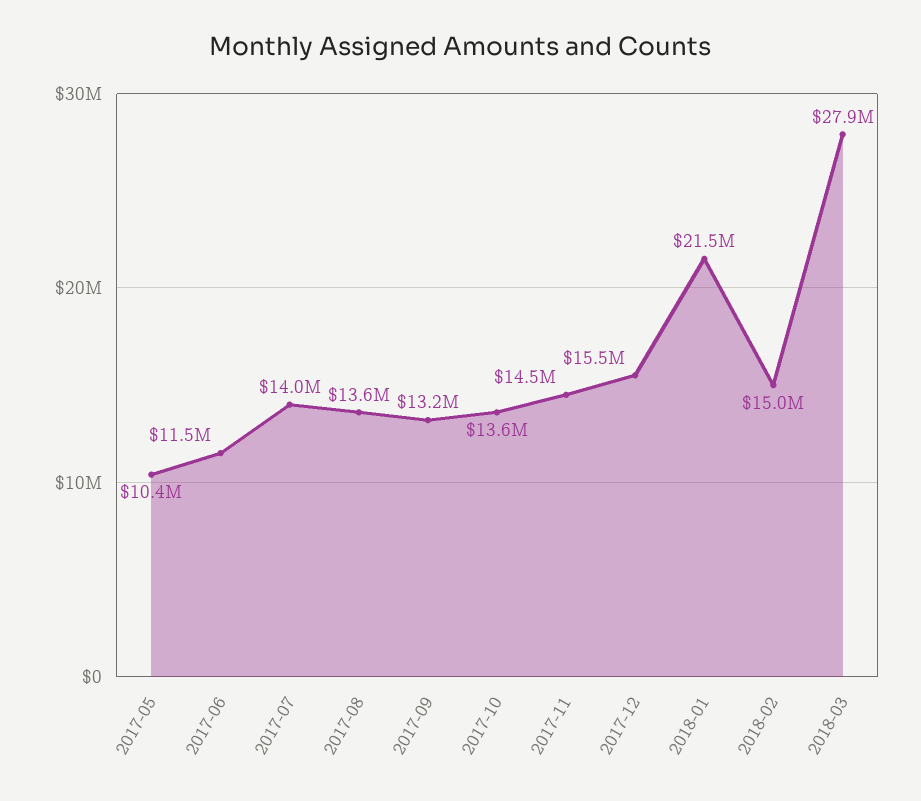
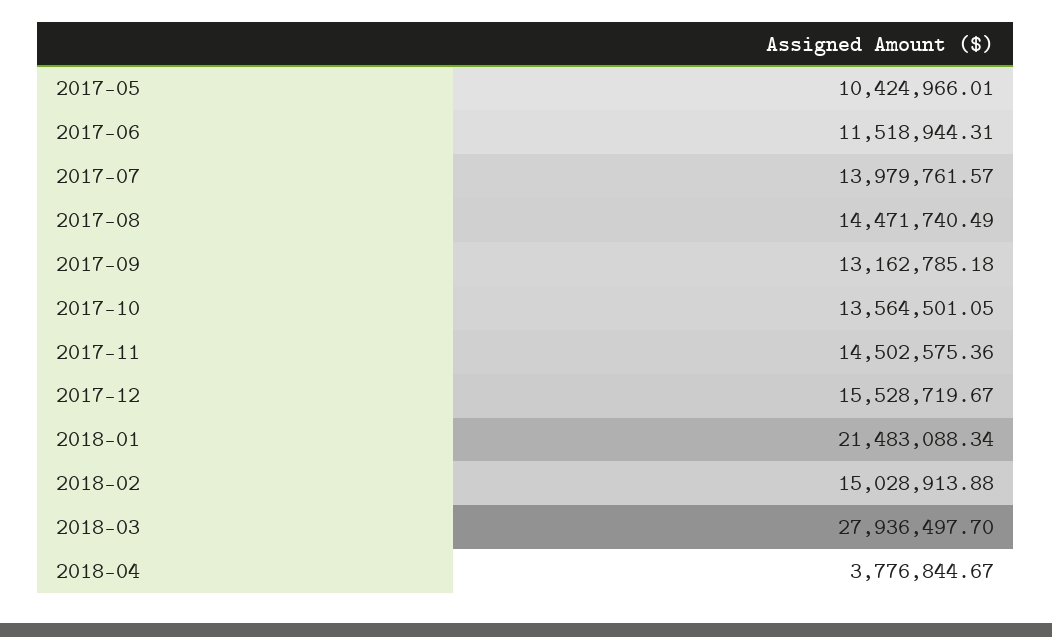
2017-08: 13600000 -> 14471740.49
2018-04: none -> 3776844.67

